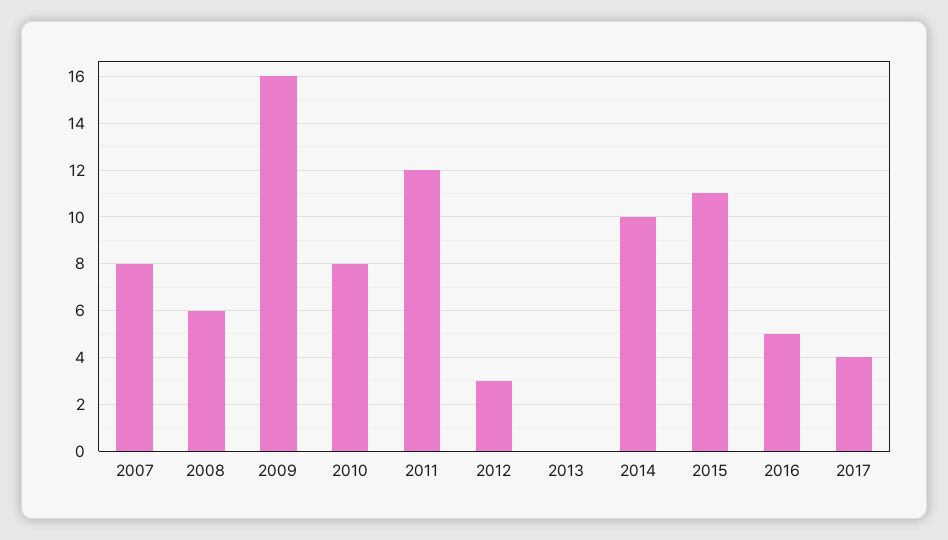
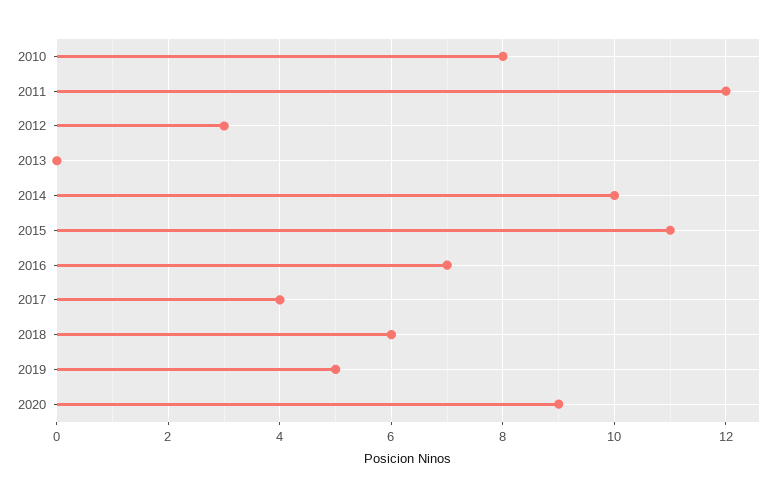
2007: 8 -> none
2008: 6 -> none
2009: 16 -> none
2016: 5 -> 7
2018: none -> 6
2019: none -> 5
2020: none -> 9

